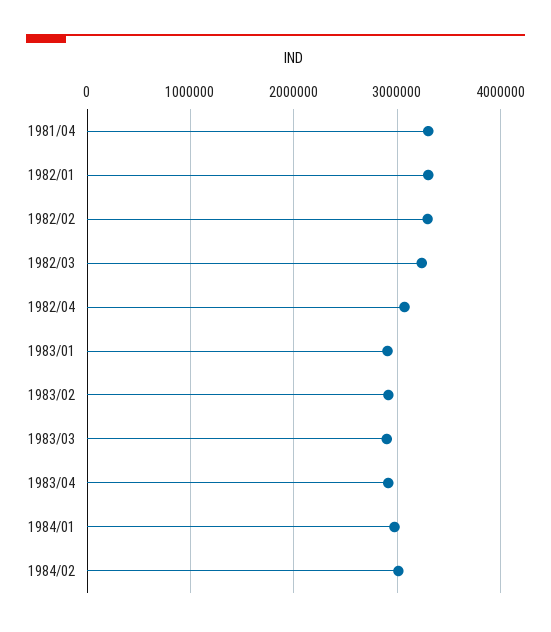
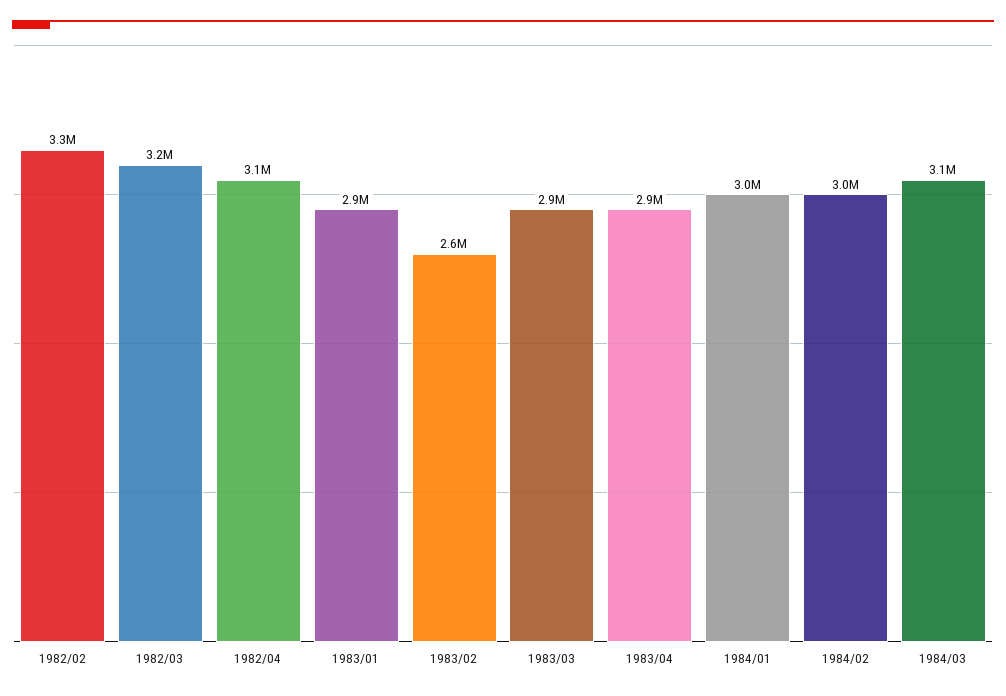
1981/04: 3300000 -> none
1982/01: 3300000 -> none
1983/02: 2900000 -> 2600000
1984/03: none -> 3100000

